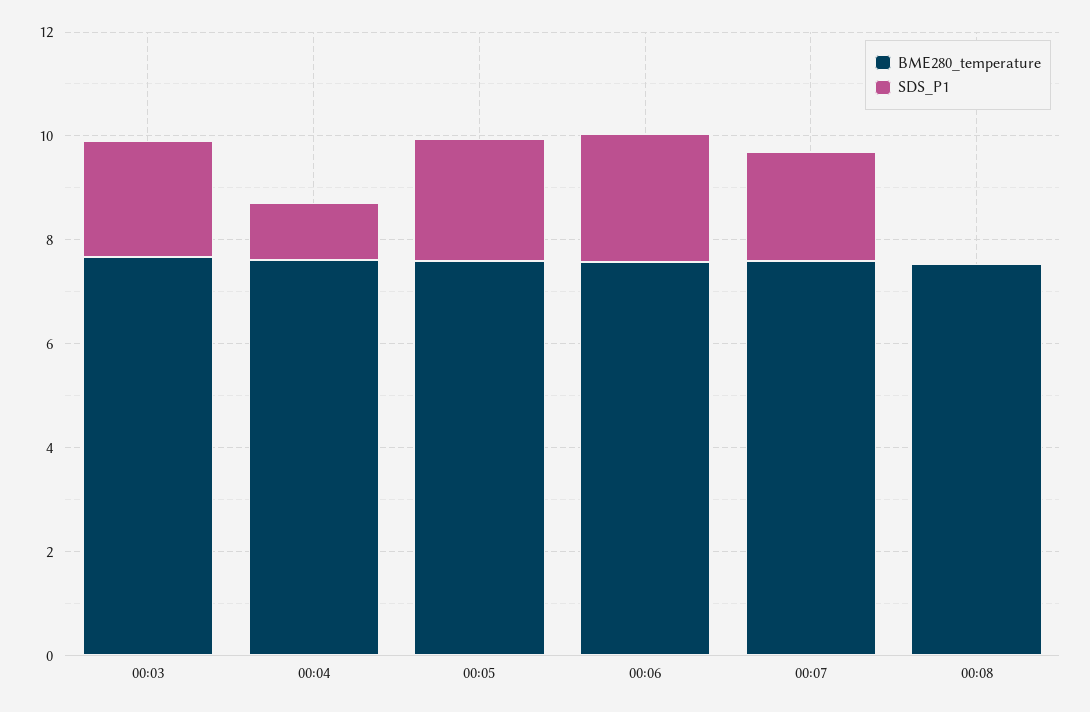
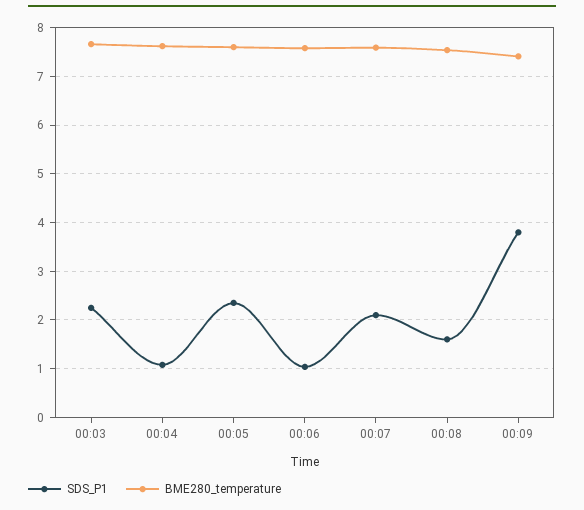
SDS_P1, 00:06: 2.5 -> 1
SDS_P1, 00:08: 0 -> 1.6
SDS_P1, 00:09: none -> 3.8
BME280_temperature, 00:09: none -> 7.4

